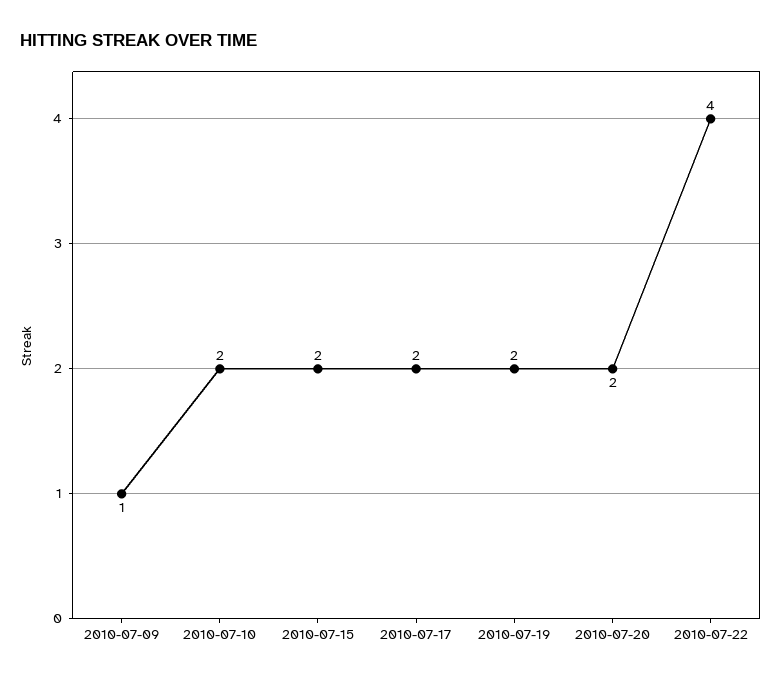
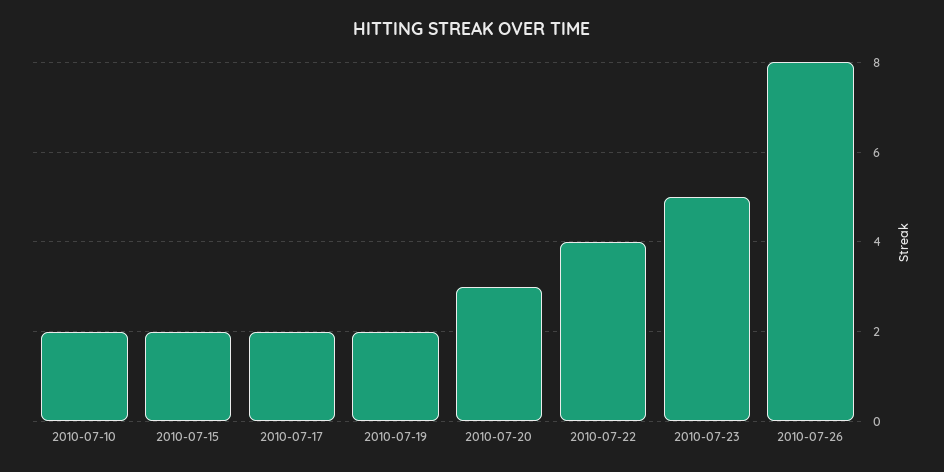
2010-07-09: 1 -> none
2010-07-20: 2 -> 3
2010-07-23: none -> 5
2010-07-26: none -> 8

